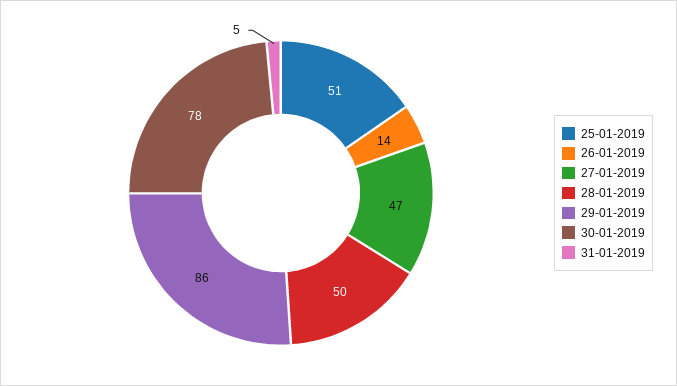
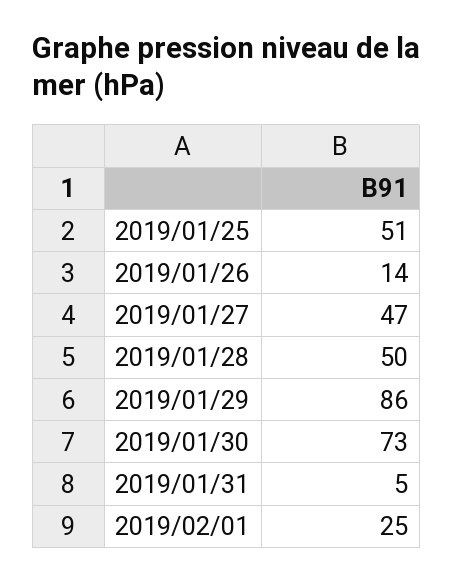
30-01-2019: 78 -> 73
2019/02/01: none -> 25

